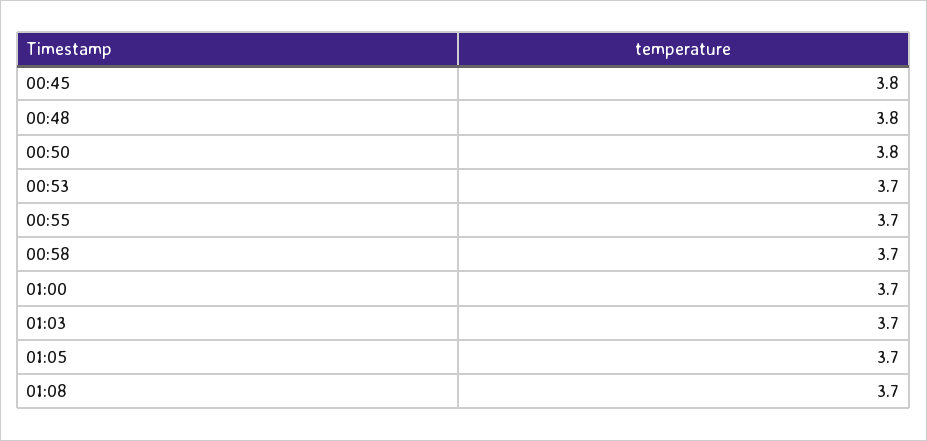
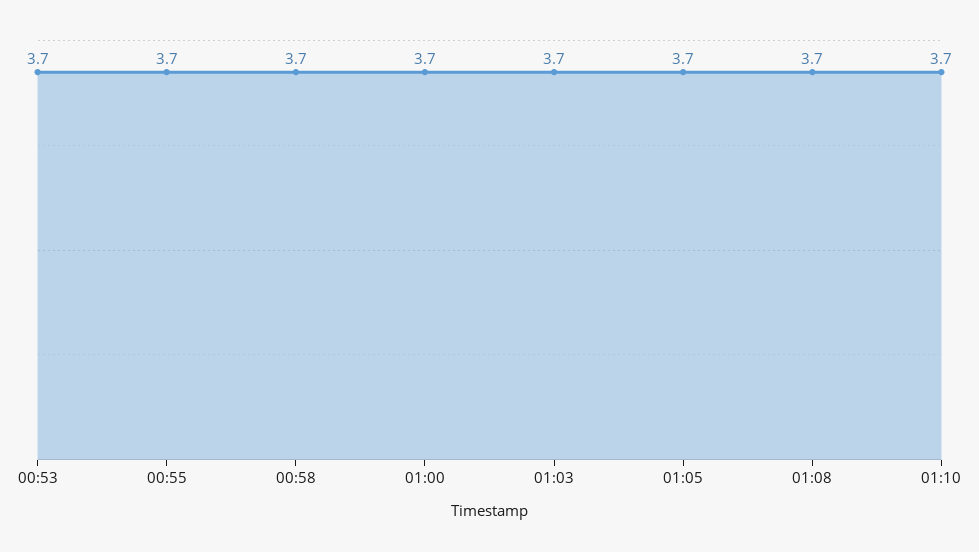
00:45: 3.8 -> none
00:48: 3.8 -> none
00:50: 3.8 -> none
01:10: none -> 3.7

